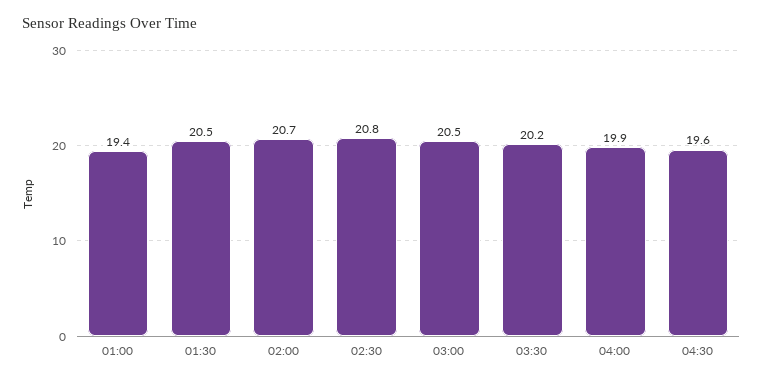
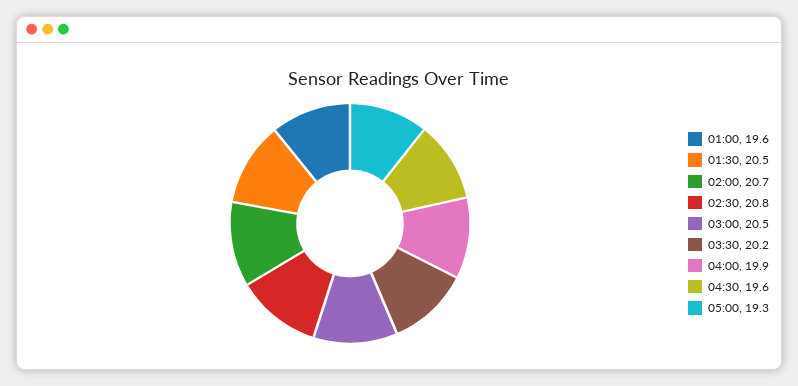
01:00: 19.4 -> 19.6
05:00: none -> 19.3

